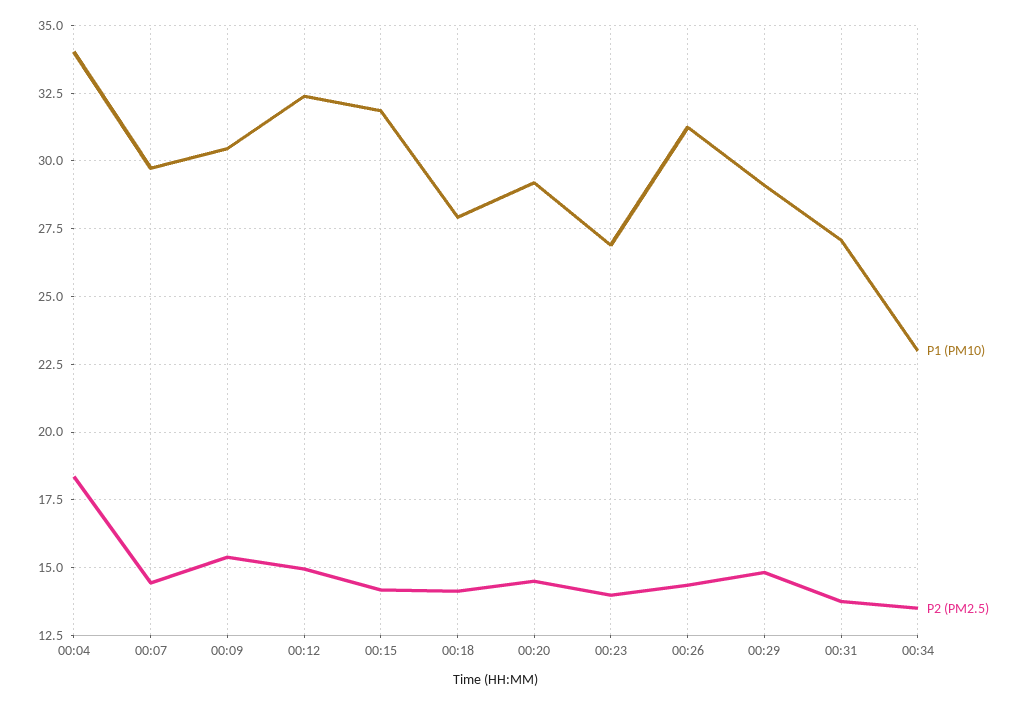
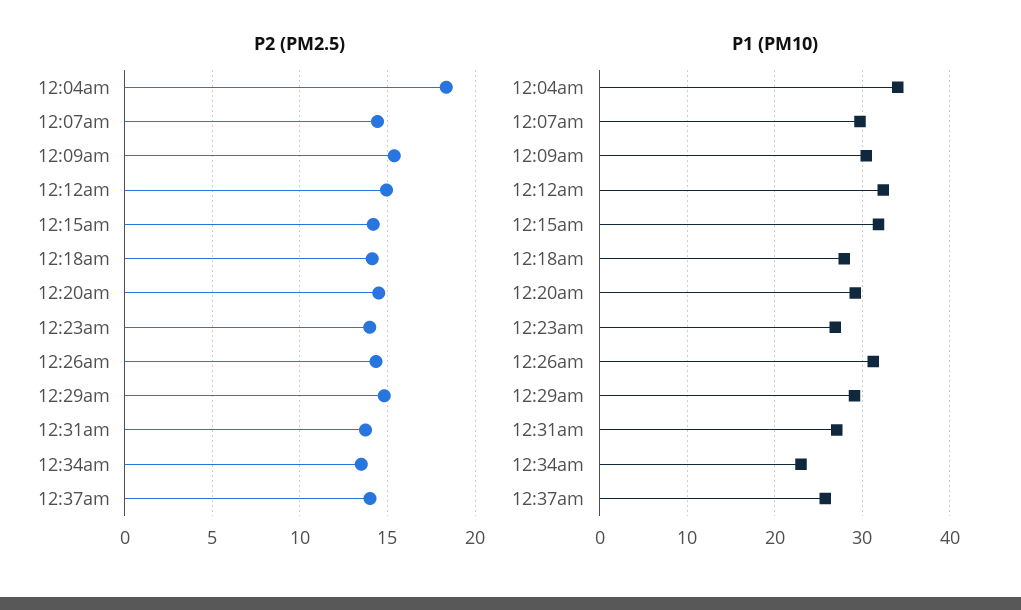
P2 (PM2.5), 12:37am: none -> 14
P1 (PM10), 12:37am: none -> 26

